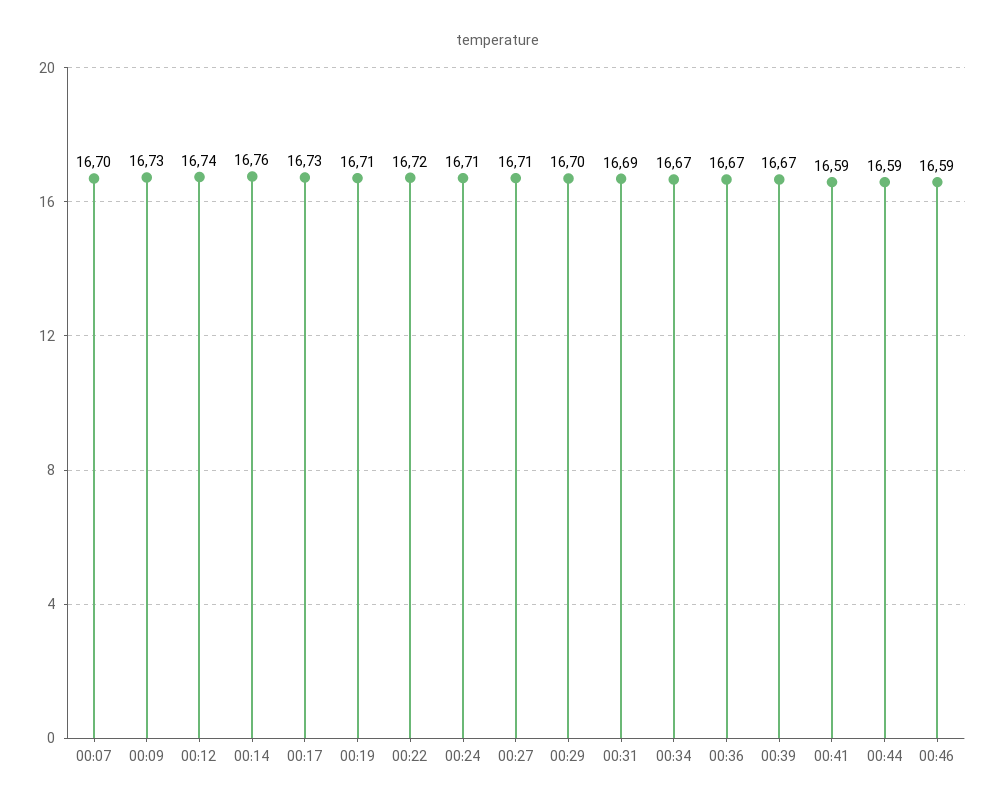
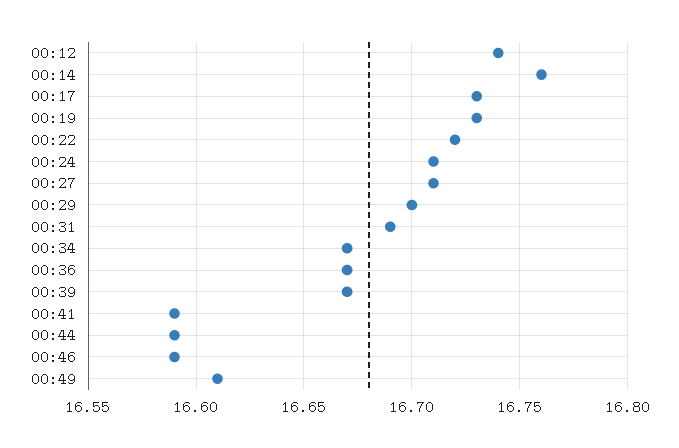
00:07: 16.7 -> none
00:09: 16.73 -> none
00:19: 16.71 -> 16.73
00:49: none -> 16.61

